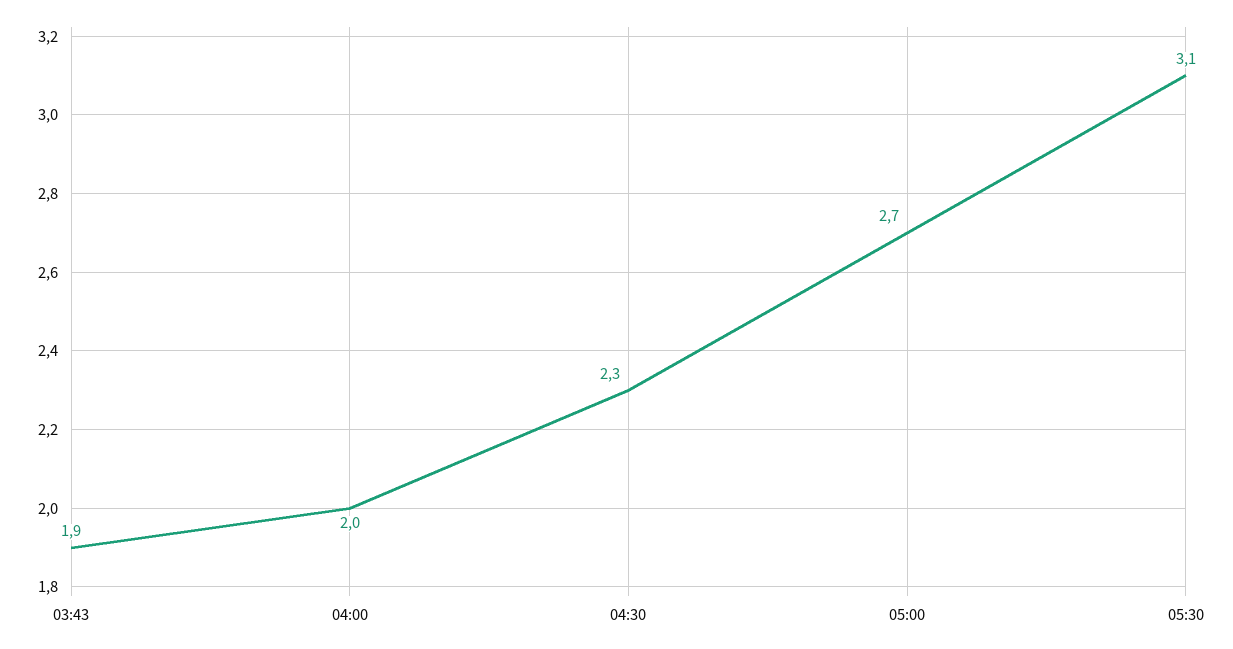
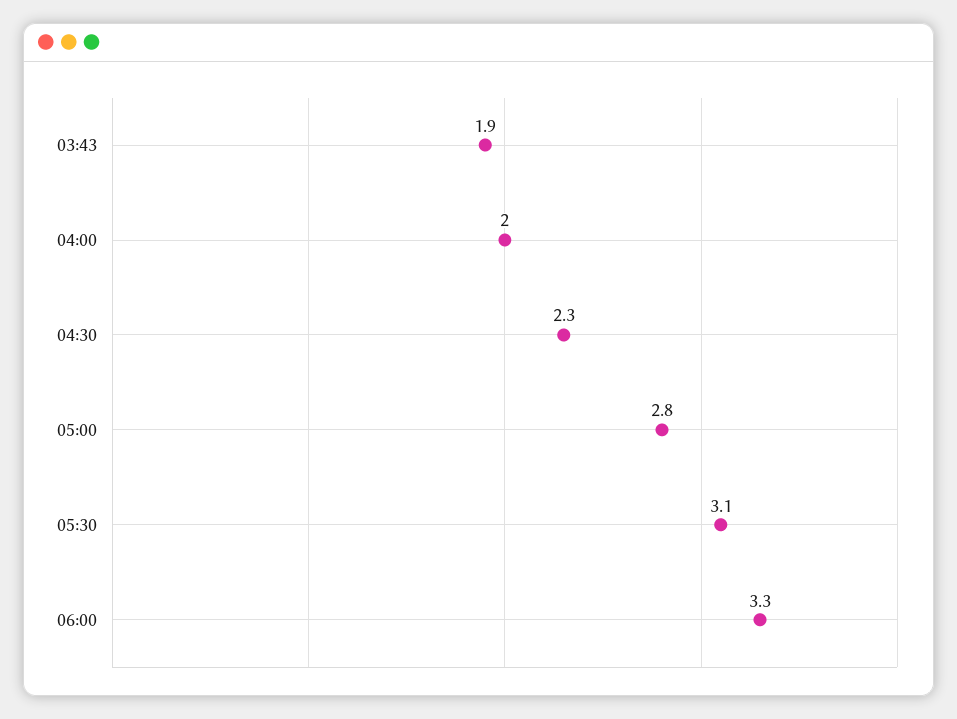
05:00: 2.7 -> 2.8
06:00: none -> 3.3

